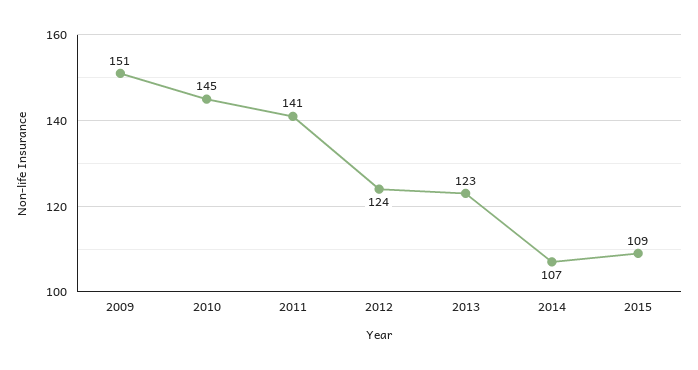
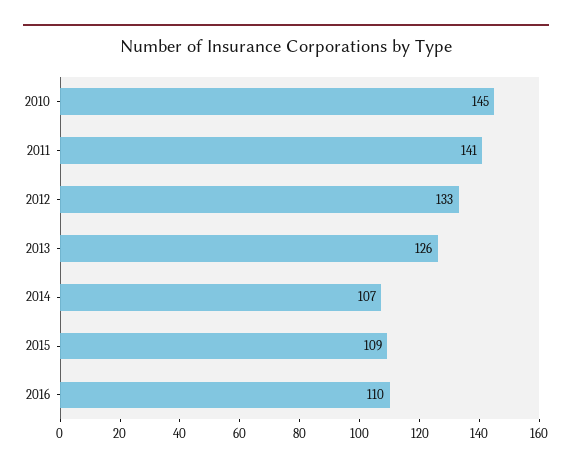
2009: 151 -> none
2012: 124 -> 133
2013: 123 -> 126
2016: none -> 110

